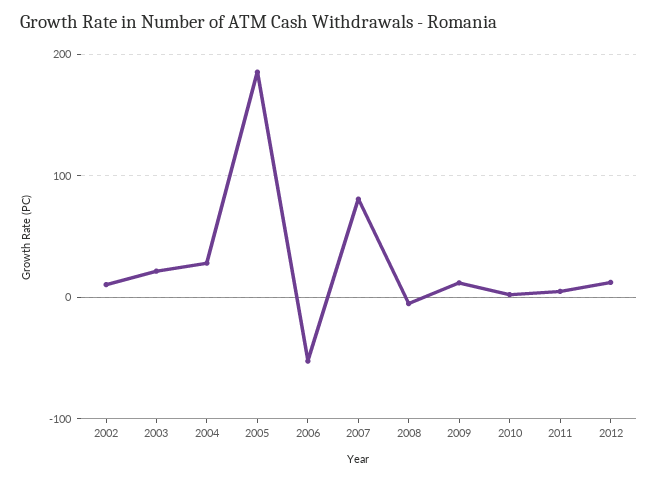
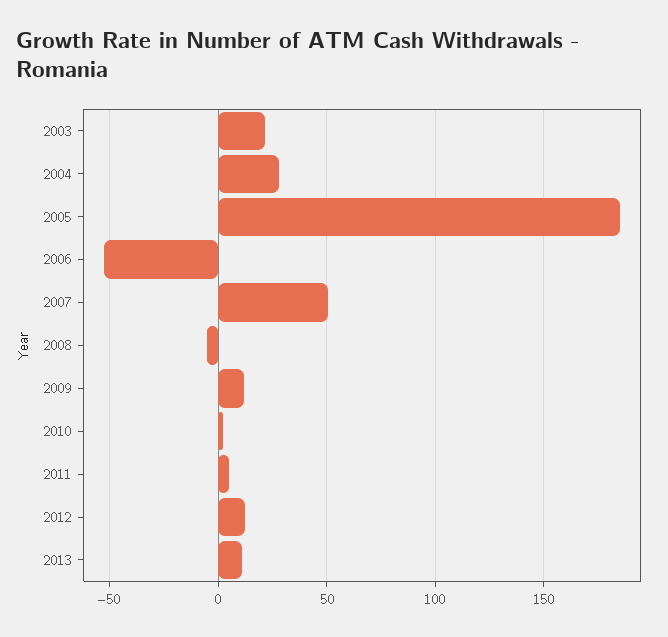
2002: 10 -> none
2007: 80 -> 50
2013: none -> 10

